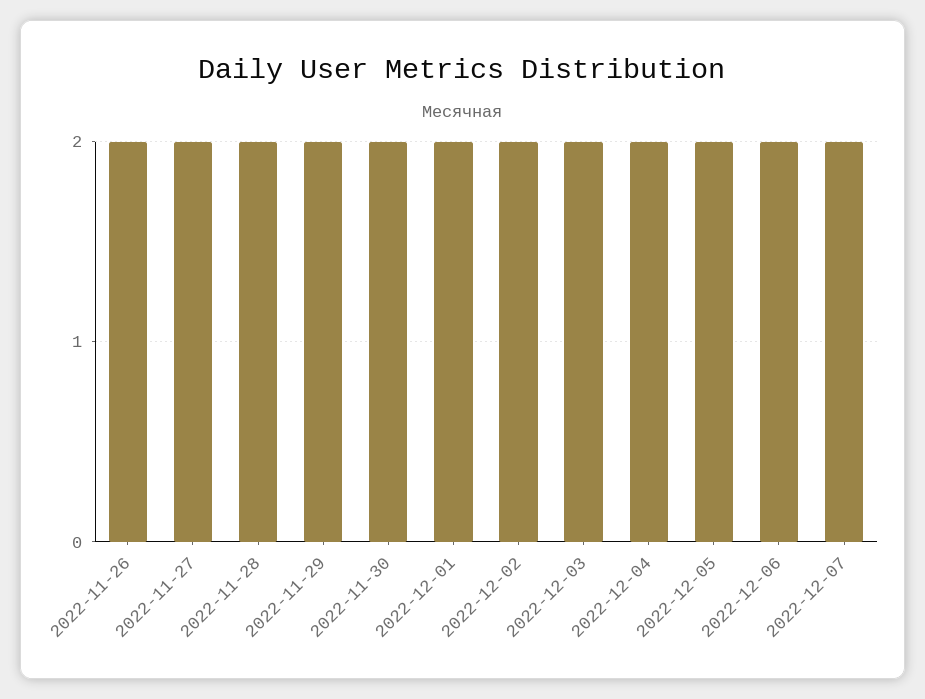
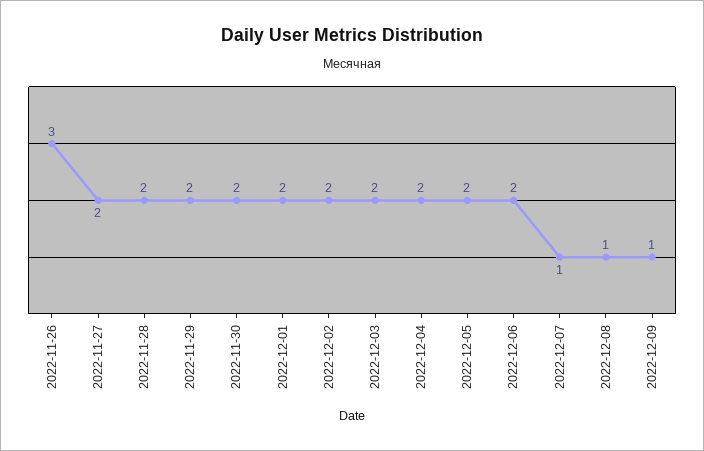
2022-11-26: 2 -> 3
2022-12-07: 2 -> 1
2022-12-08: none -> 1
2022-12-09: none -> 1

